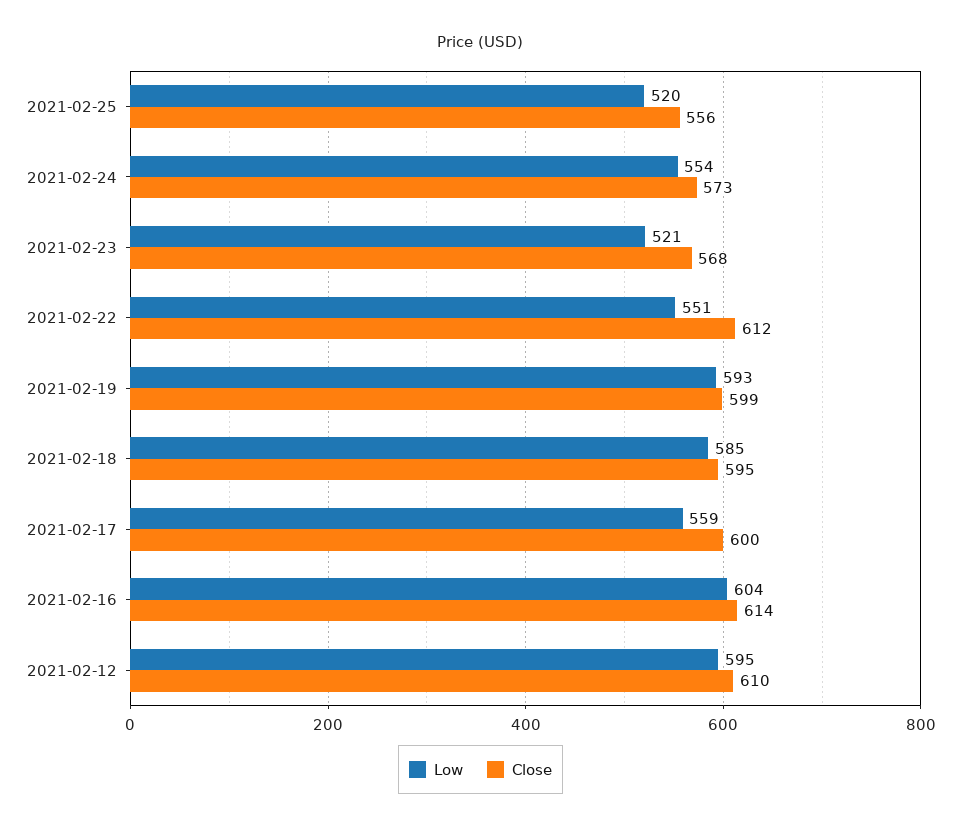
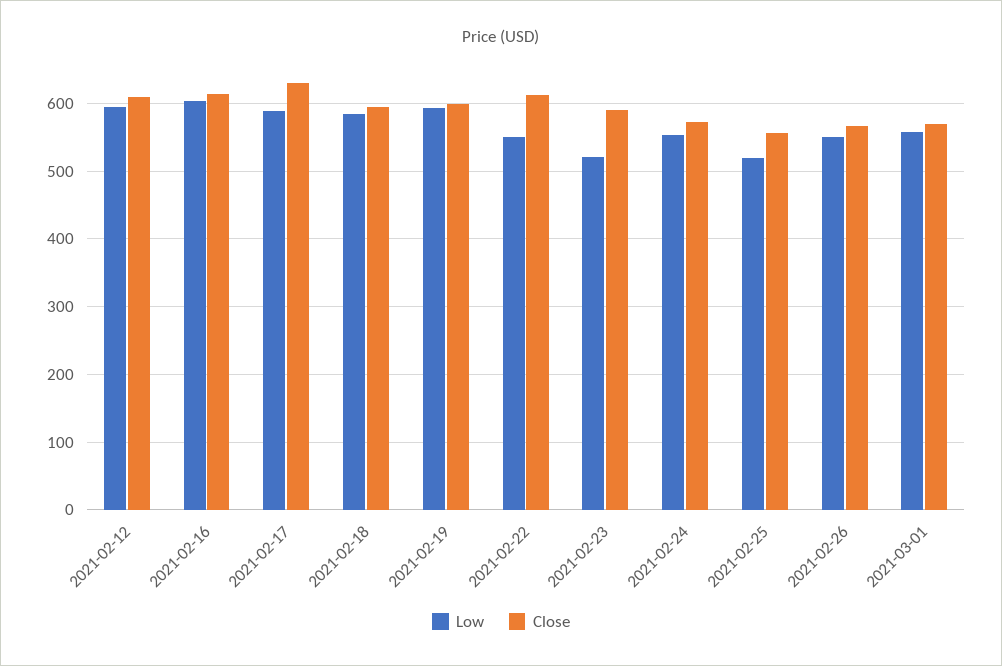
Close, 2021-02-23: 568 -> 590
Low, 2021-02-17: 559 -> 590
Close, 2021-02-17: 600 -> 630
Low, 2021-02-26: none -> 550
Close, 2021-02-26: none -> 570
Low, 2021-03-01: none -> 560
Close, 2021-03-01: none -> 570

